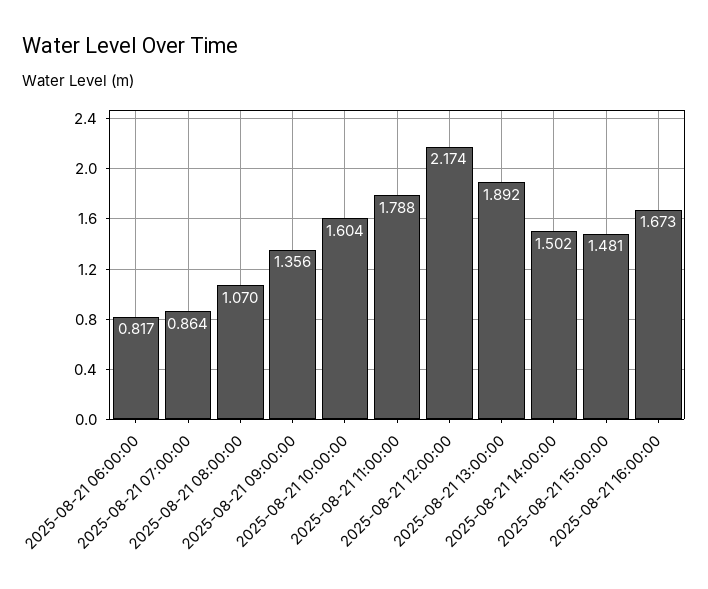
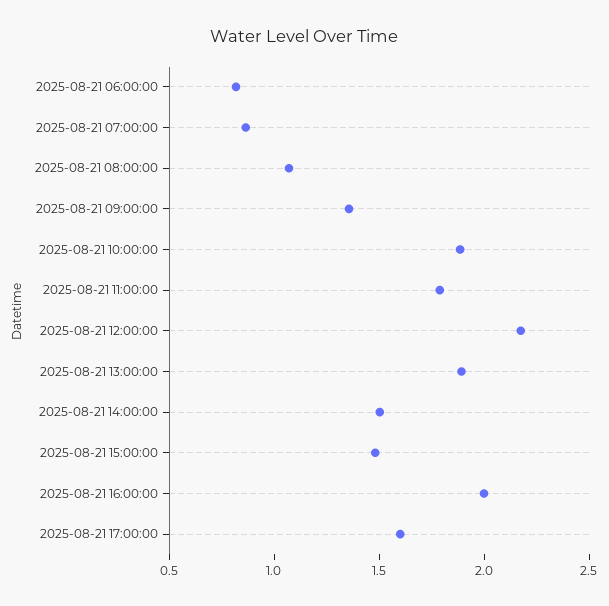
2025-08-21 10:00:00: 1.604 -> 1.9
2025-08-21 16:00:00: 1.673 -> 2
2025-08-21 17:00:00: none -> 1.6

